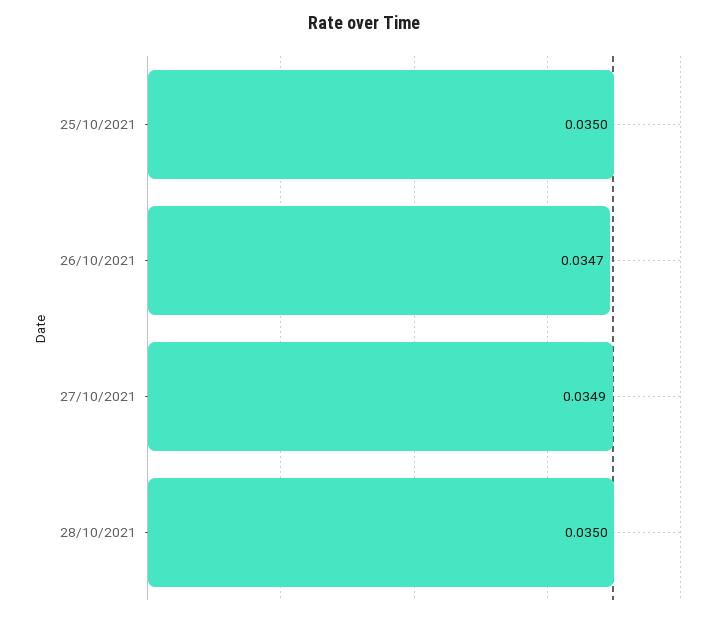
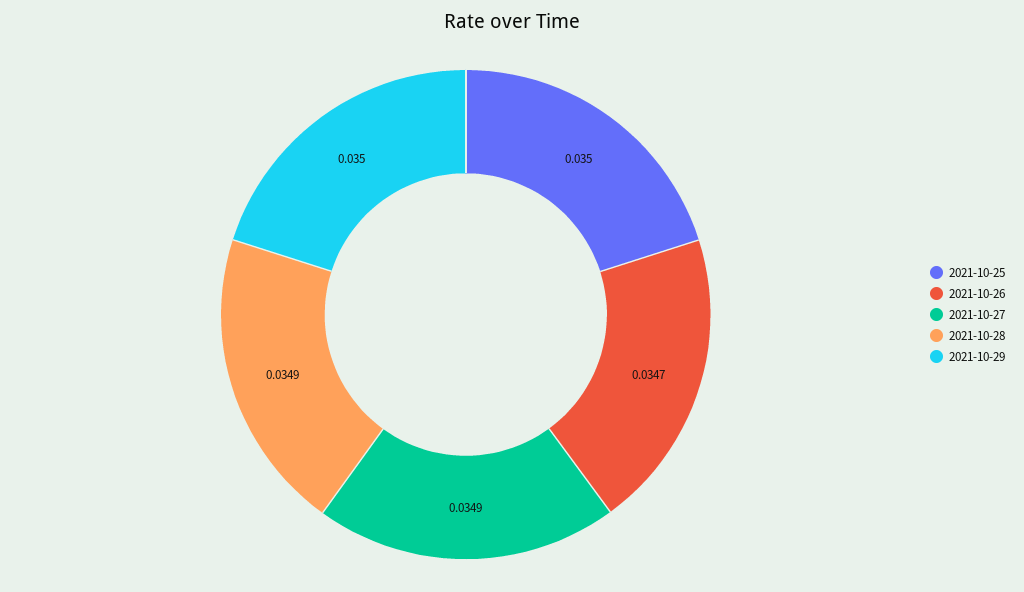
28/10/2021: 0.035 -> 0.0349
2021-10-29: none -> 0.035

